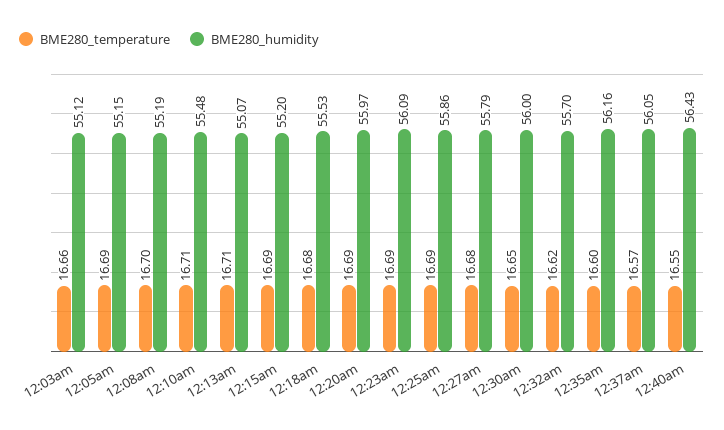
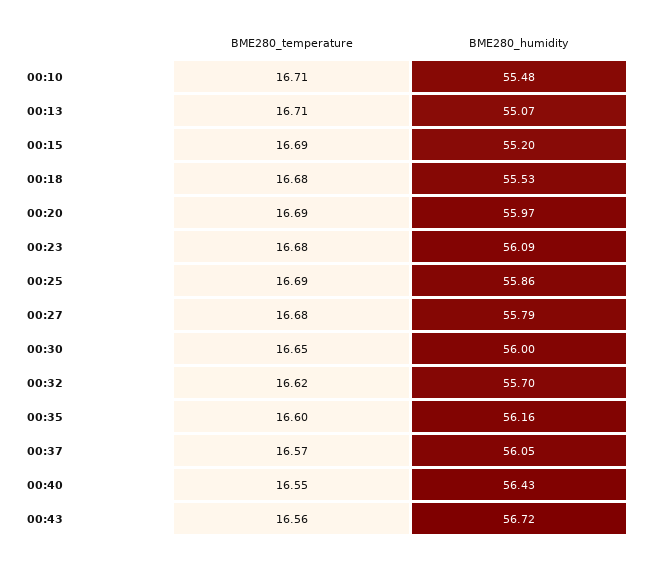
BME280_temperature, 12:03am: 16.66 -> none
BME280_humidity, 12:03am: 55.12 -> none
BME280_temperature, 12:05am: 16.69 -> none
BME280_humidity, 12:05am: 55.15 -> none
BME280_temperature, 12:08am: 16.7 -> none
BME280_humidity, 12:08am: 55.19 -> none
BME280_temperature, 12:23am: 16.69 -> 16.68
BME280_temperature, 00:43: none -> 16.56
BME280_humidity, 00:43: none -> 56.72

